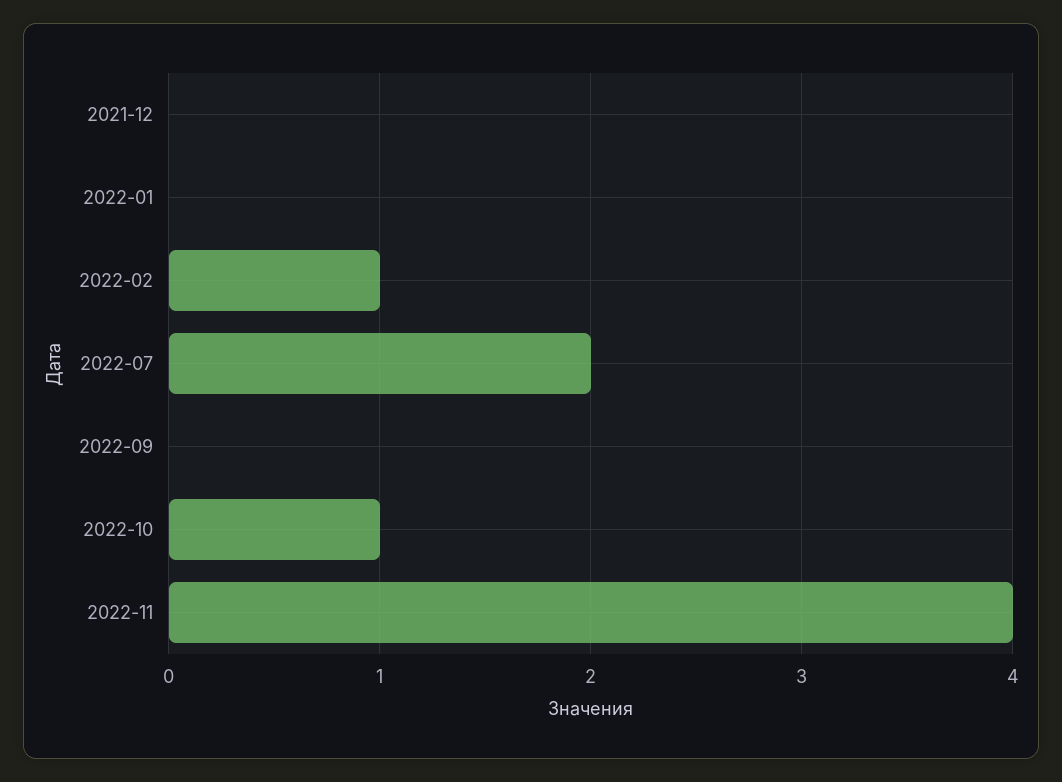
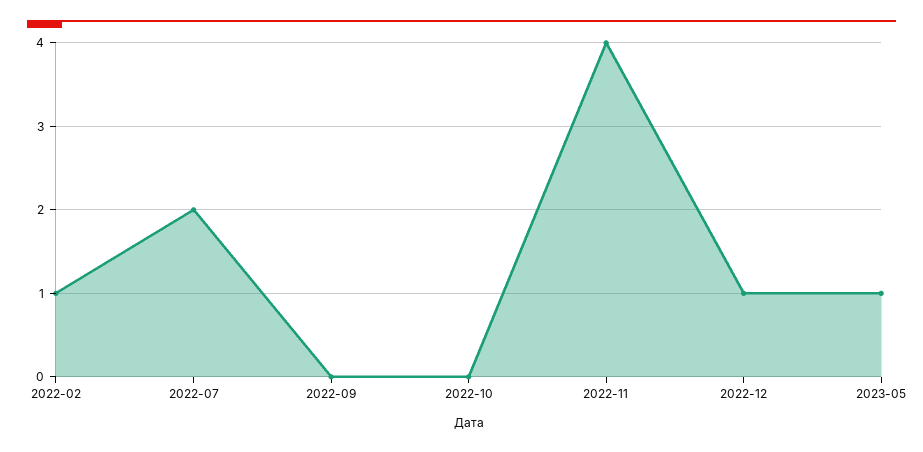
2021-12: 0 -> none
2022-01: 0 -> none
2022-10: 1 -> 0
2022-12: none -> 1
2023-05: none -> 1

